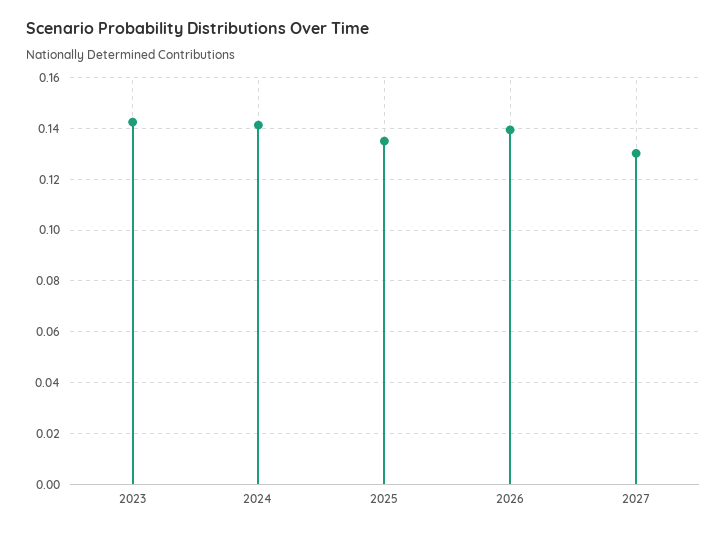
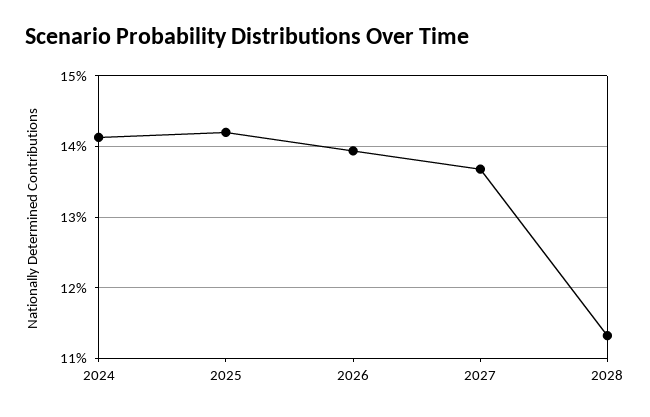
2023: 0.1425 -> none
2025: 0.135 -> 0.142
2027: 0.13 -> 0.137
2028: none -> 0.113

